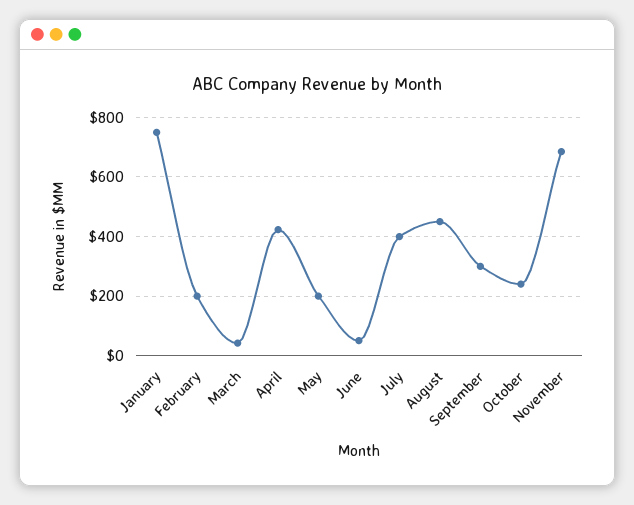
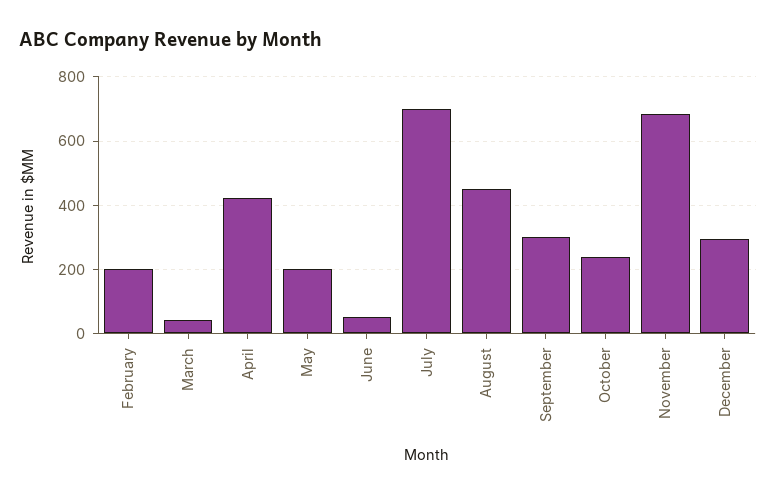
January: 750 -> none
July: 400 -> 700
December: none -> 300

